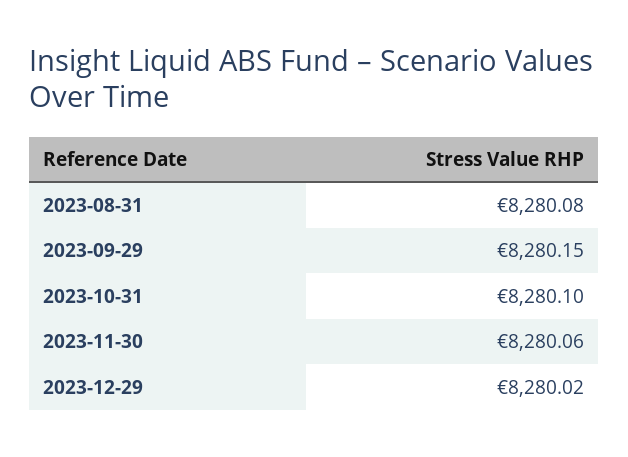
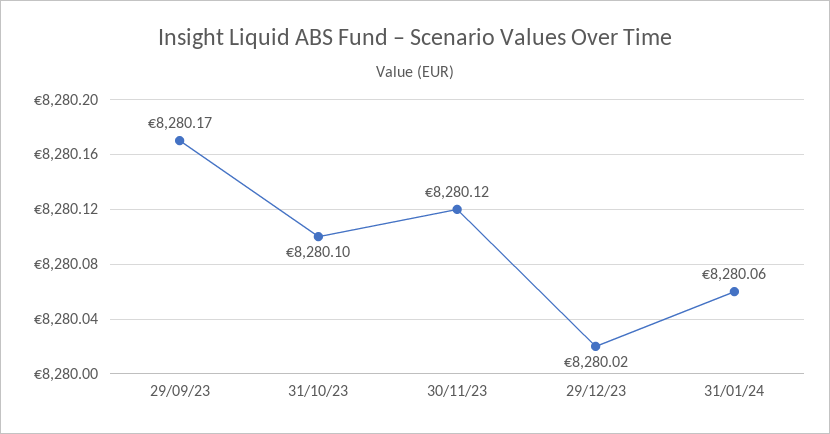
2023-08-31: 8280.08 -> none
2023-09-29: 8280.15 -> 8280.17
2023-11-30: 8280.06 -> 8280.12
31/01/24: none -> 8280.06

